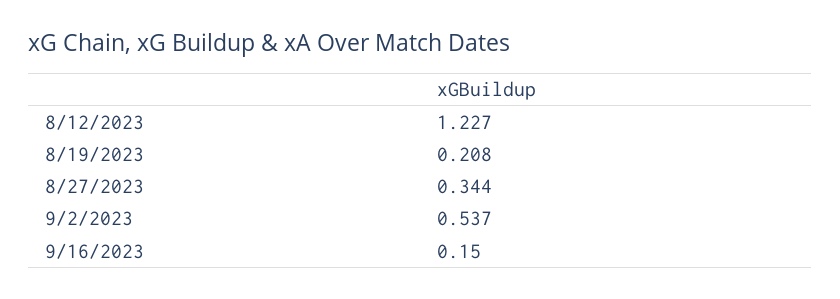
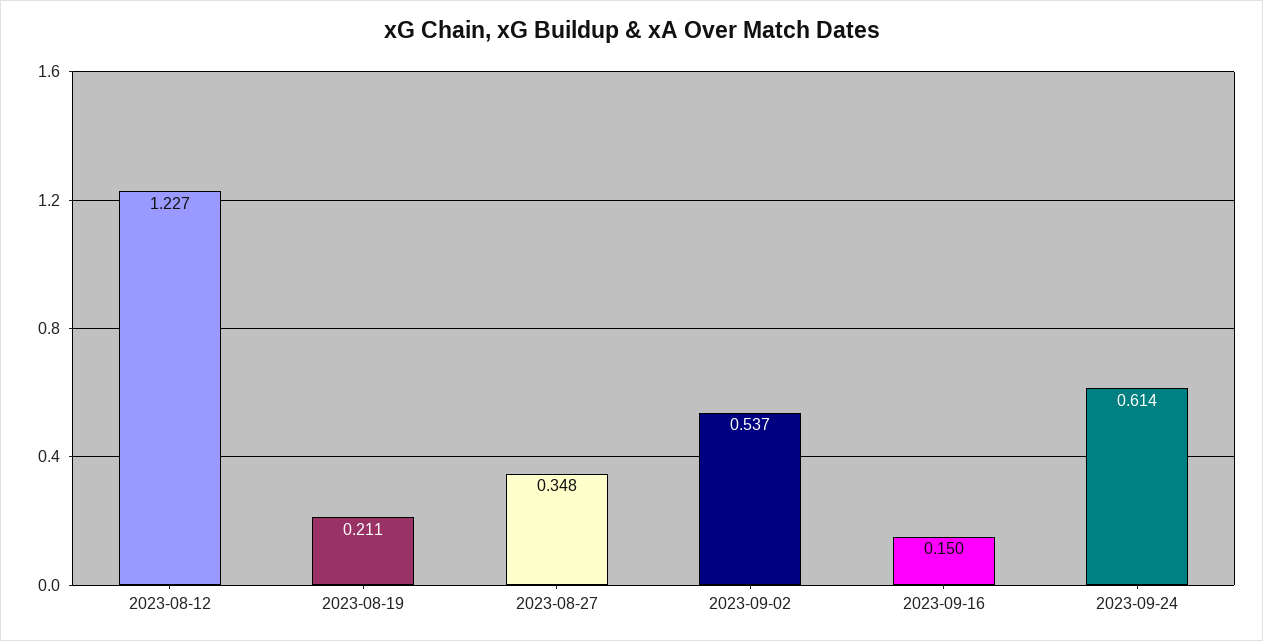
8/19/2023: 0.208 -> 0.211
8/27/2023: 0.344 -> 0.348
2023-09-24: none -> 0.614

